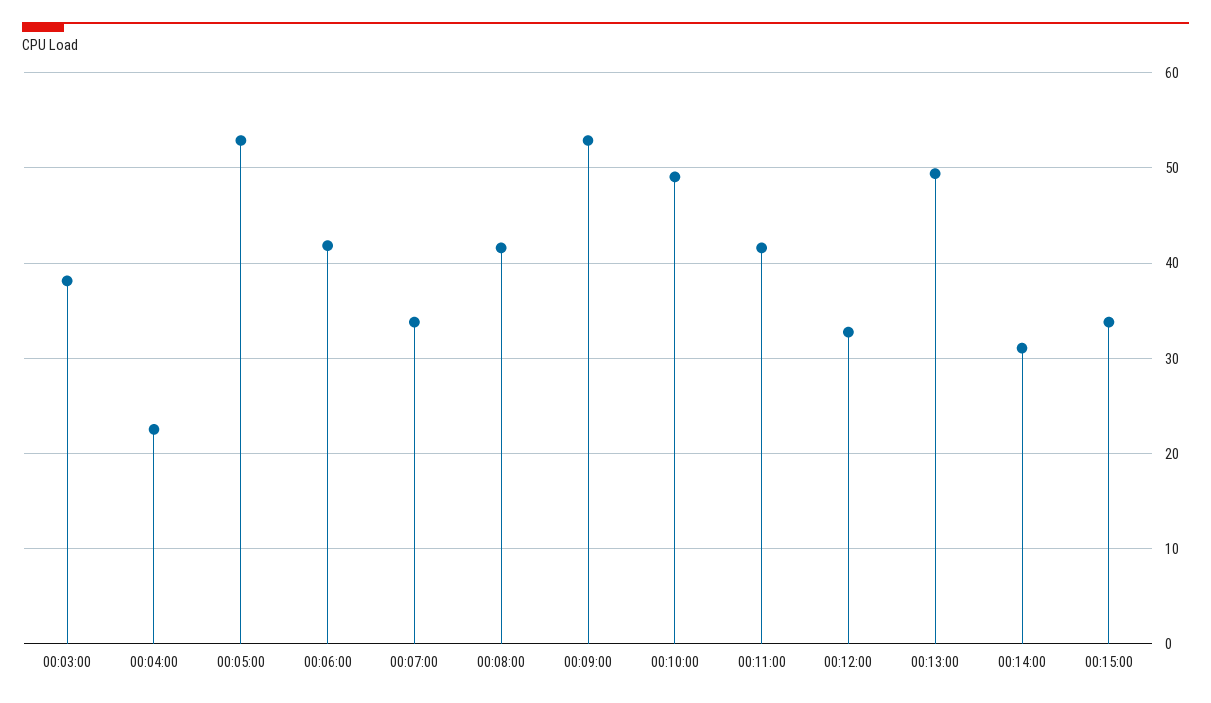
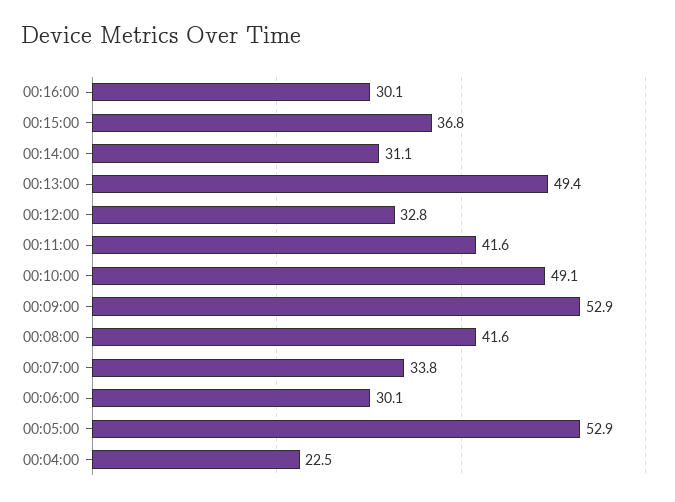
00:03:00: 38 -> none
00:06:00: 42 -> 30.1
00:15:00: 34 -> 36.8
00:16:00: none -> 30.1

